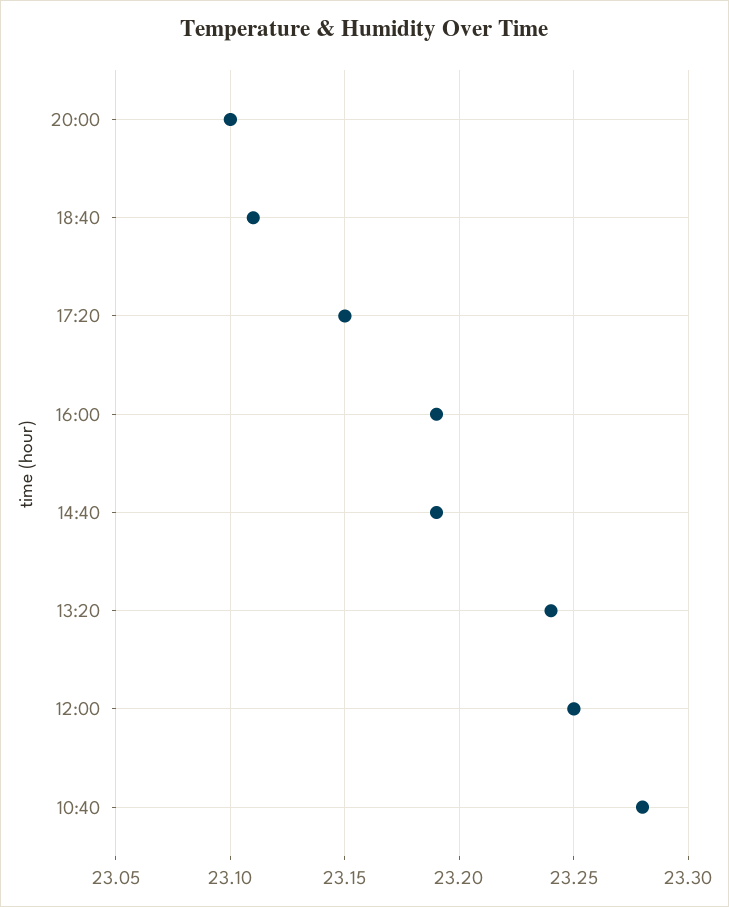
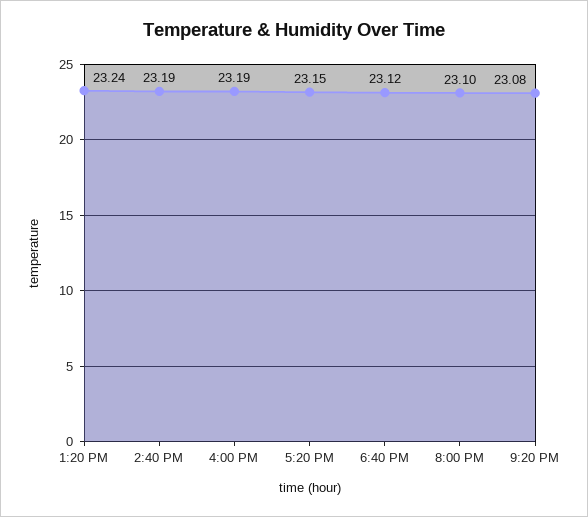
18:40: 23.11 -> 23.12
12:00: 23.25 -> none
10:40: 23.28 -> none
9:20 PM: none -> 23.08

